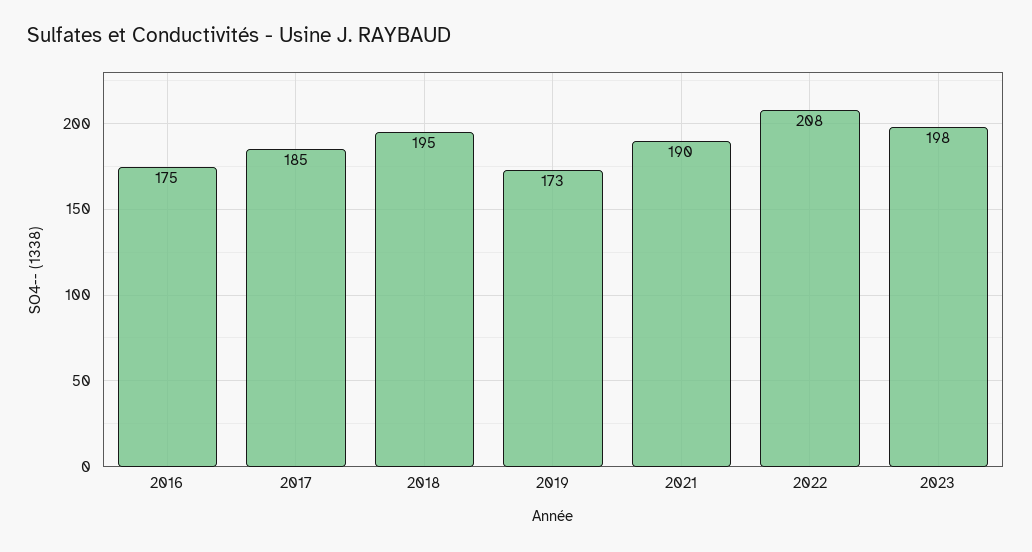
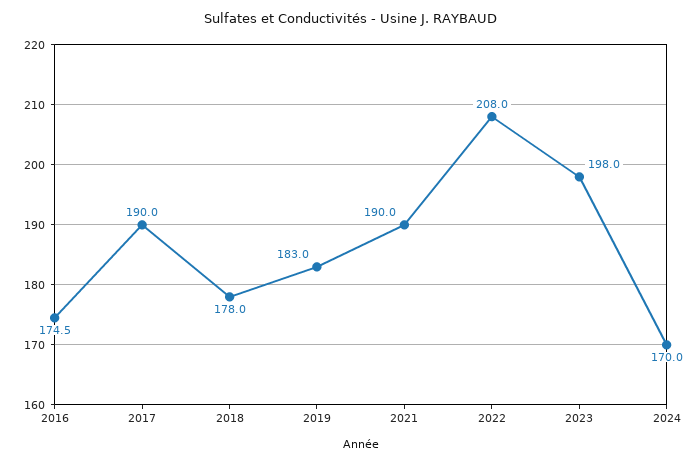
2017: 185 -> 190
2018: 195 -> 178
2019: 173 -> 183
2024: none -> 170

